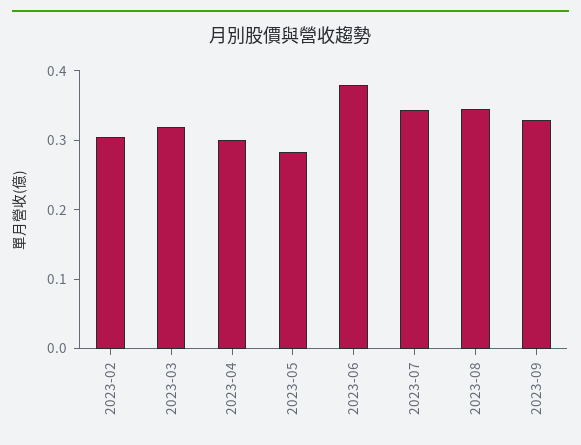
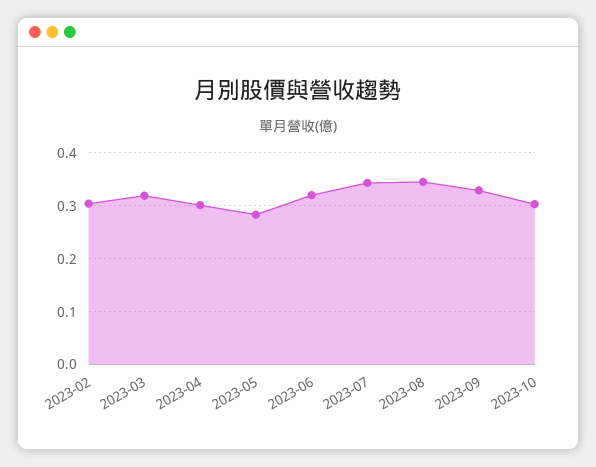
2023-06: 0.38 -> 0.32
2023-10: none -> 0.3

